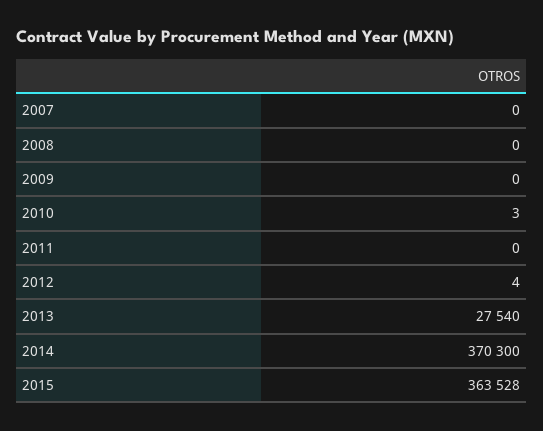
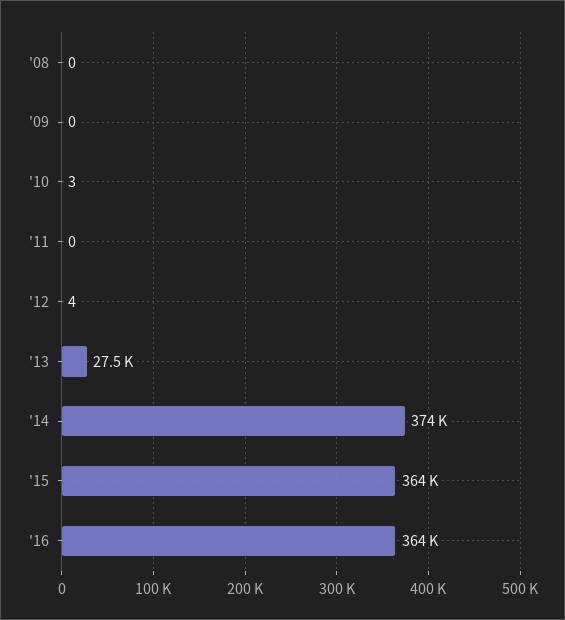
2007: 0 -> none
2014: 370300 -> 374000
'16: none -> 364000

